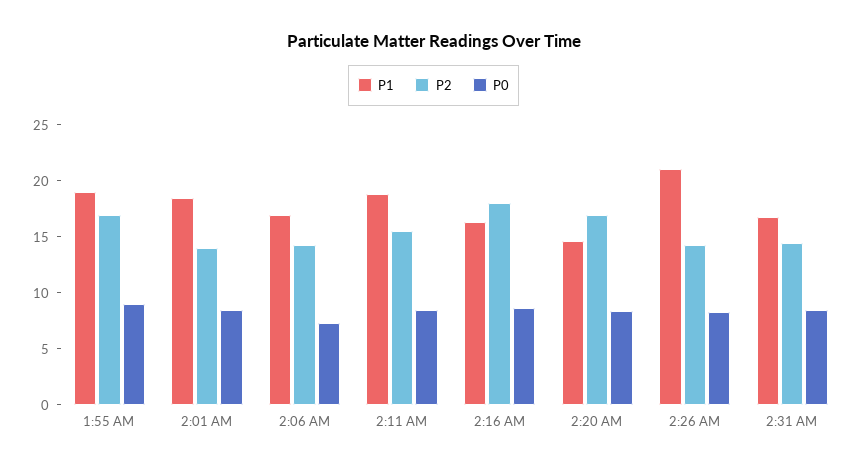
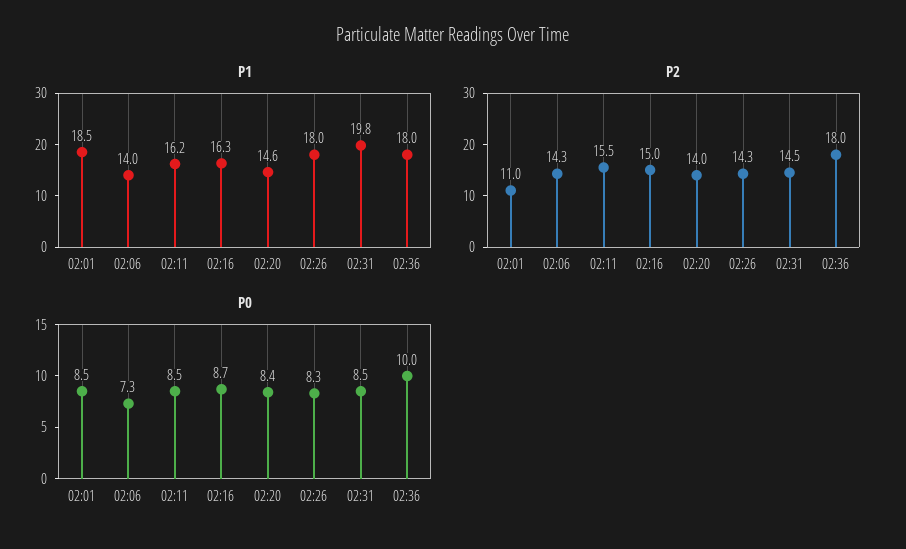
P1, 1:55 AM: 19 -> none
P2, 1:55 AM: 17 -> none
P0, 1:55 AM: 9 -> none
P2, 2:01 AM: 14 -> 11
P1, 2:06 AM: 17 -> 14
P1, 2:11 AM: 19 -> 16.2
P2, 2:16 AM: 18 -> 15
P2, 2:20 AM: 17 -> 14
P1, 2:26 AM: 21 -> 18
P1, 2:31 AM: 17 -> 19.8
P1, 02:36: none -> 18
P2, 02:36: none -> 18
P0, 02:36: none -> 10

